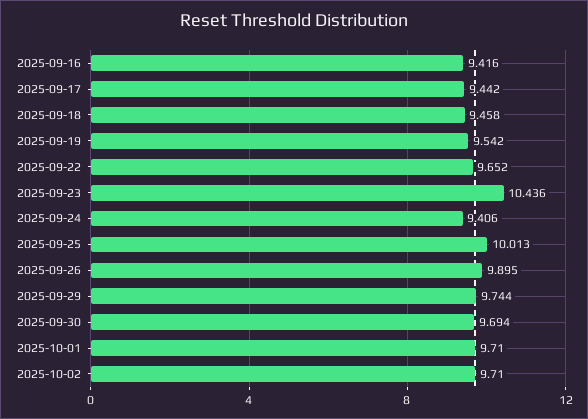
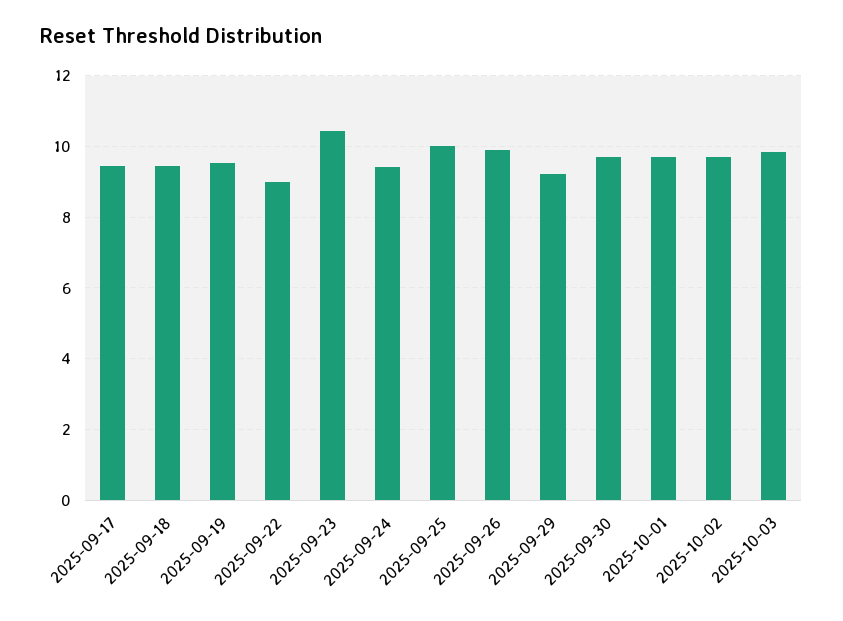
2025-09-16: 9.416 -> none
2025-09-22: 9.652 -> 9
2025-09-29: 9.744 -> 9.2
2025-10-03: none -> 9.8

